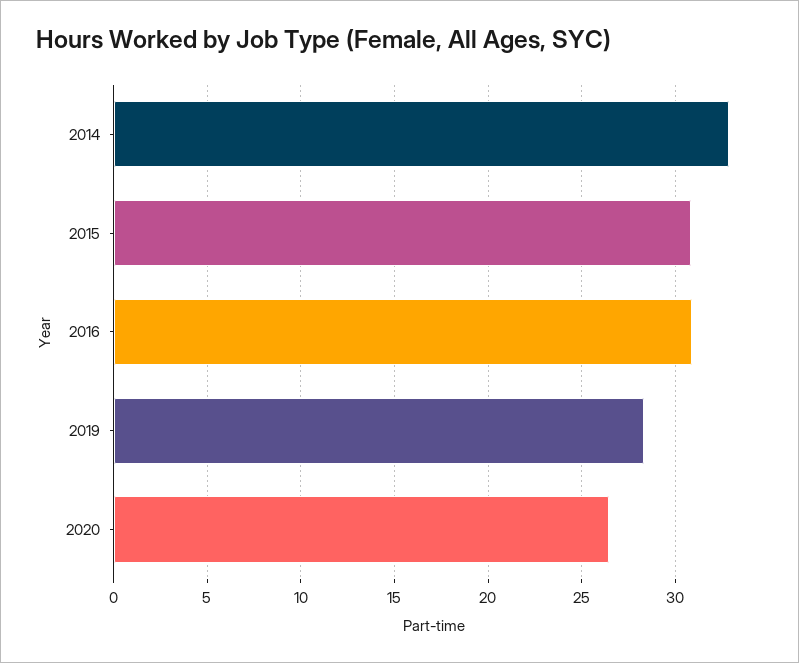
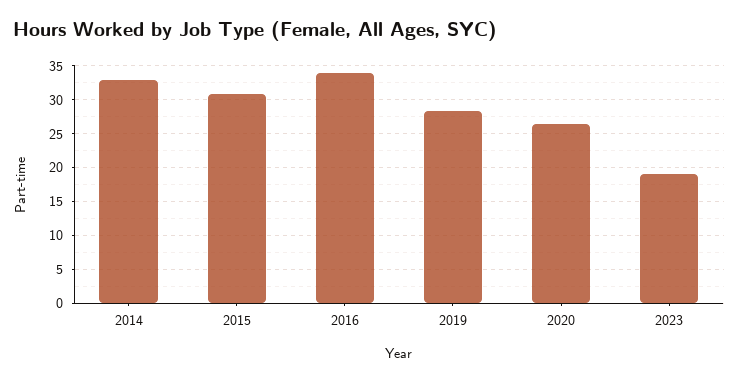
2016: 31 -> 34
2023: none -> 19

